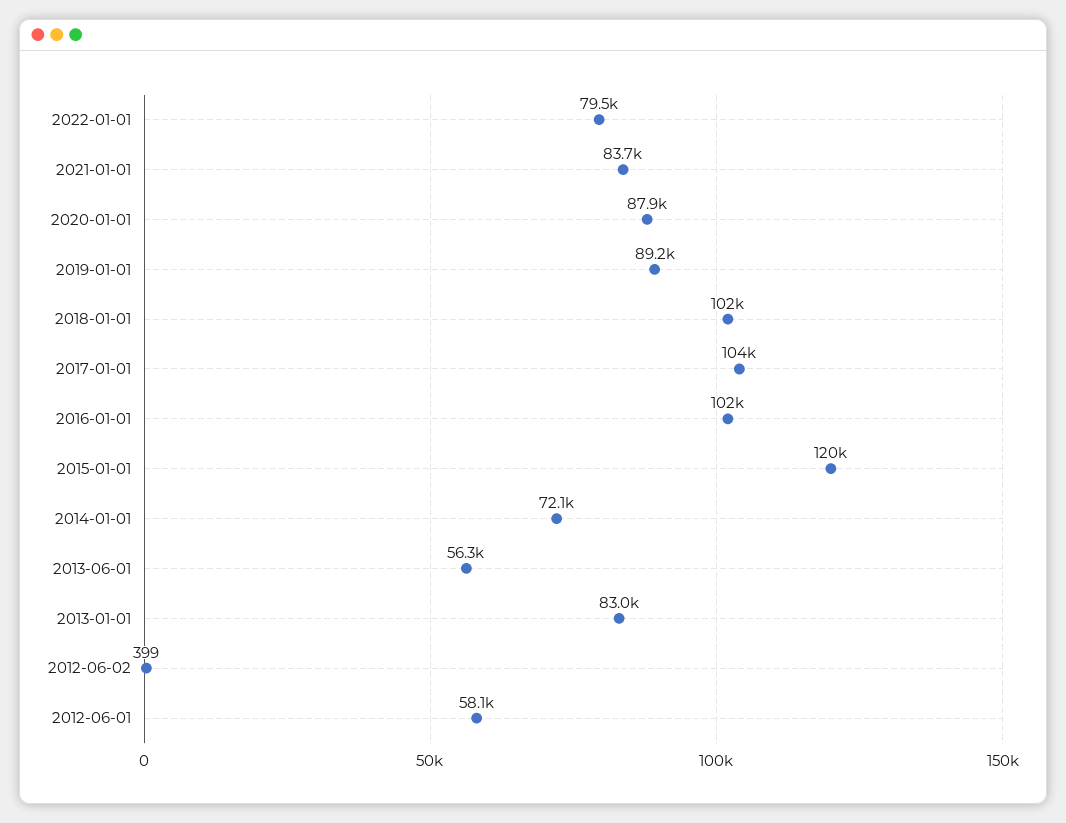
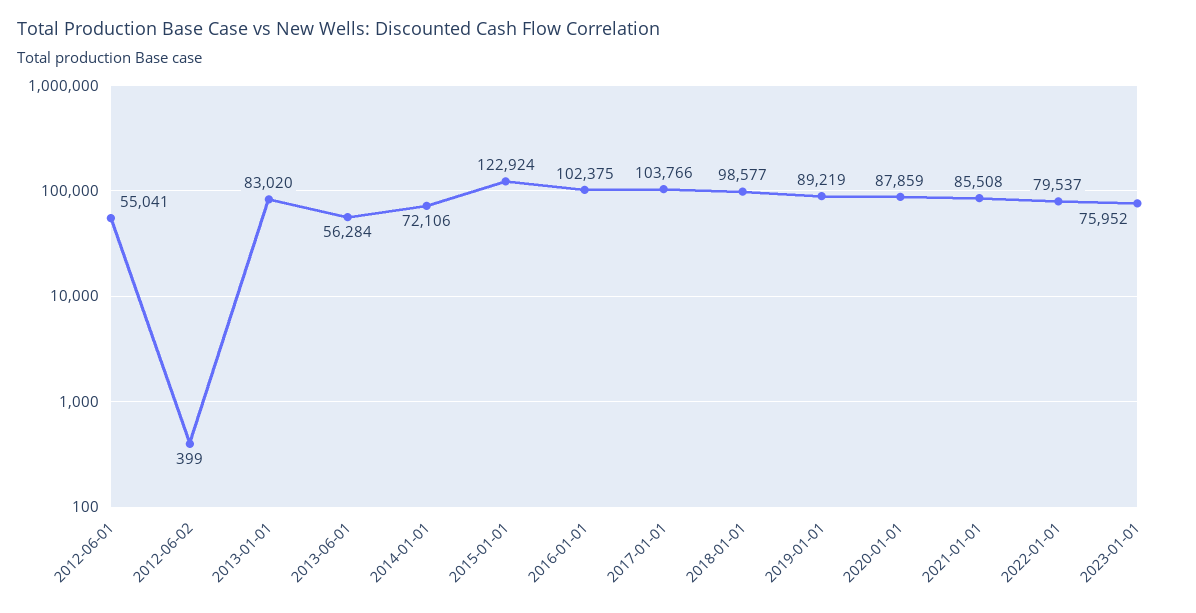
2021-01-01: 83700 -> 85508
2018-01-01: 102000 -> 98577
2015-01-01: 120000 -> 122924
2012-06-01: 58100 -> 55041
2023-01-01: none -> 75952

